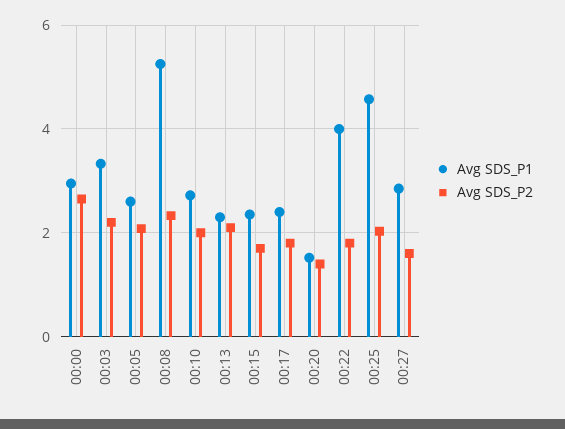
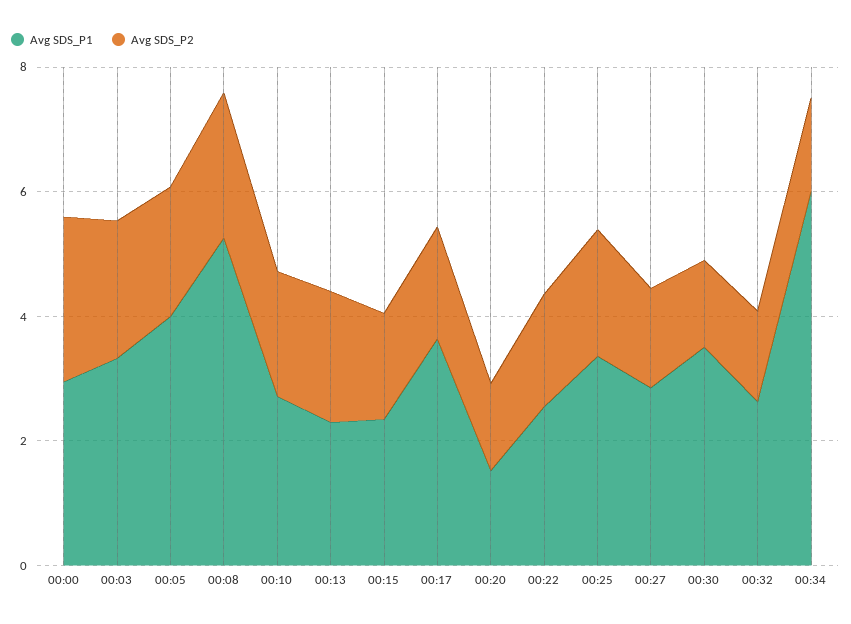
Avg SDS_P1, 00:05: 2.6 -> 4
Avg SDS_P1, 00:17: 2.4 -> 3.5
Avg SDS_P1, 00:22: 4 -> 2.5
Avg SDS_P1, 00:25: 4.6 -> 3.5
Avg SDS_P1, 00:30: none -> 3.5
Avg SDS_P2, 00:30: none -> 1.5
Avg SDS_P1, 00:32: none -> 2.5
Avg SDS_P2, 00:32: none -> 1.5
Avg SDS_P1, 00:34: none -> 6
Avg SDS_P2, 00:34: none -> 1.5

